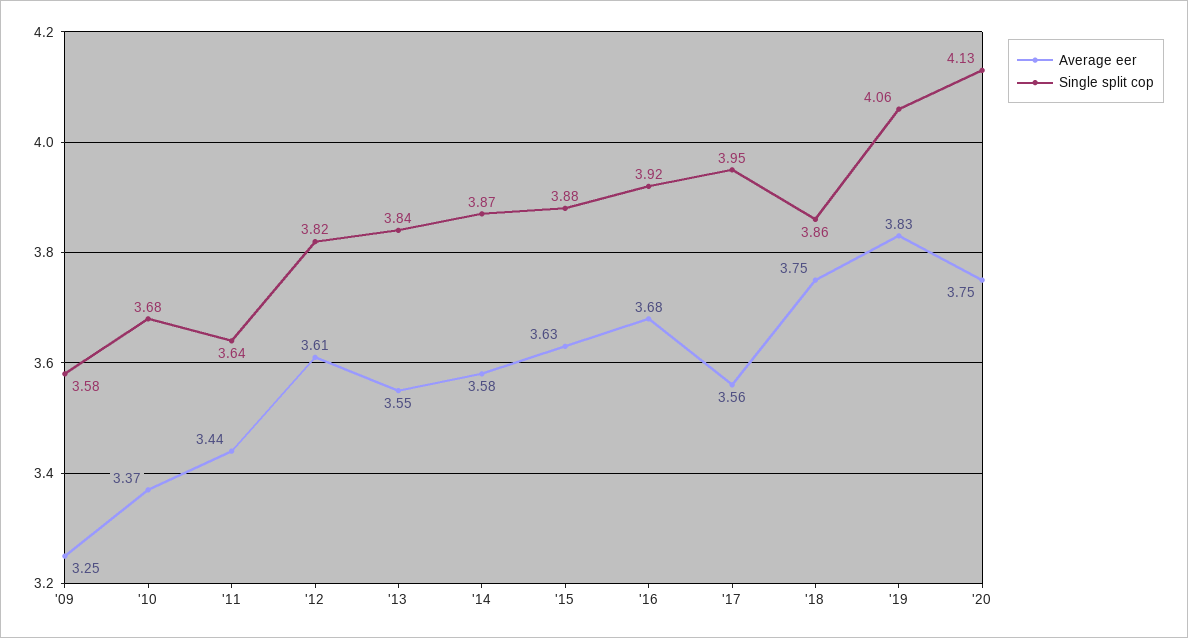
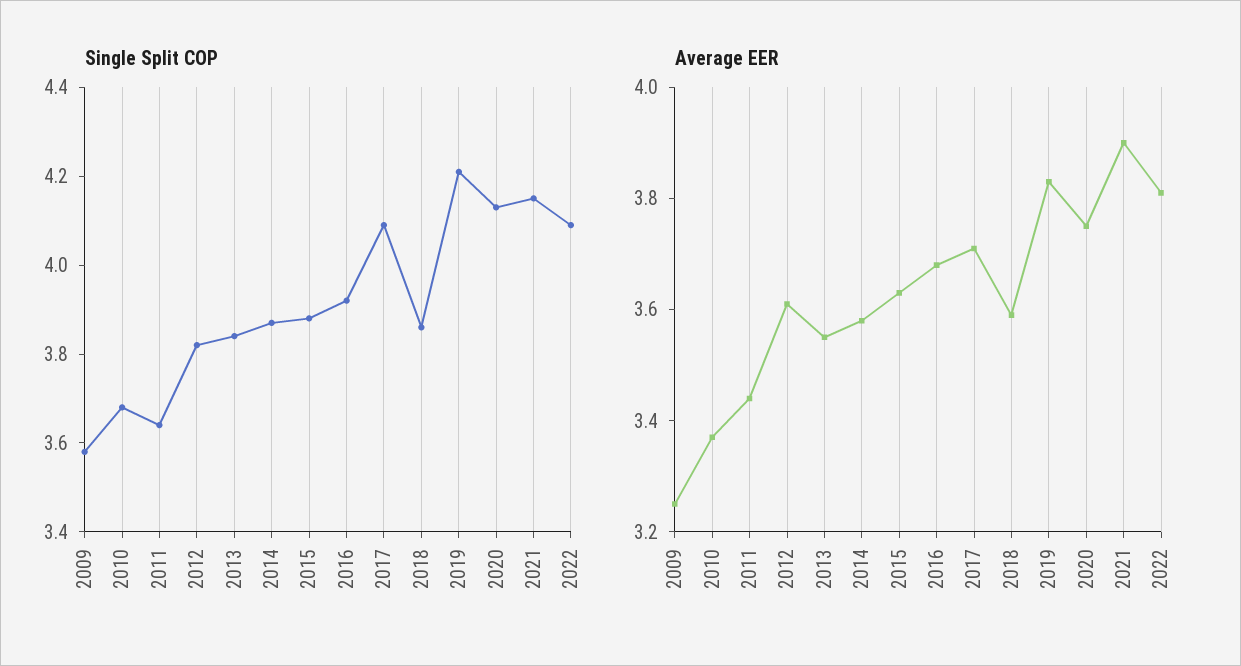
Average eer, '17: 3.56 -> 3.7
Single split cop, '17: 3.95 -> 4.1
Average eer, '18: 3.75 -> 3.6
Single split cop, '19: 4.06 -> 4.2
Single split cop, 2021: none -> 4.15
Single split cop, 2022: none -> 4.1
Average eer, 2021: none -> 3.9
Average eer, 2022: none -> 3.8

